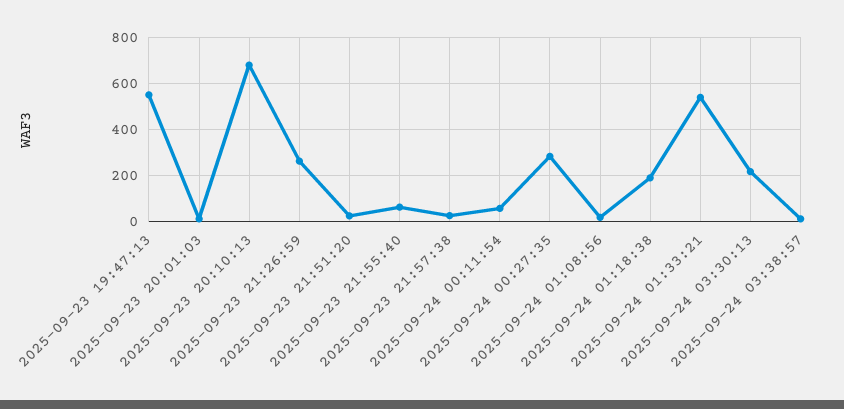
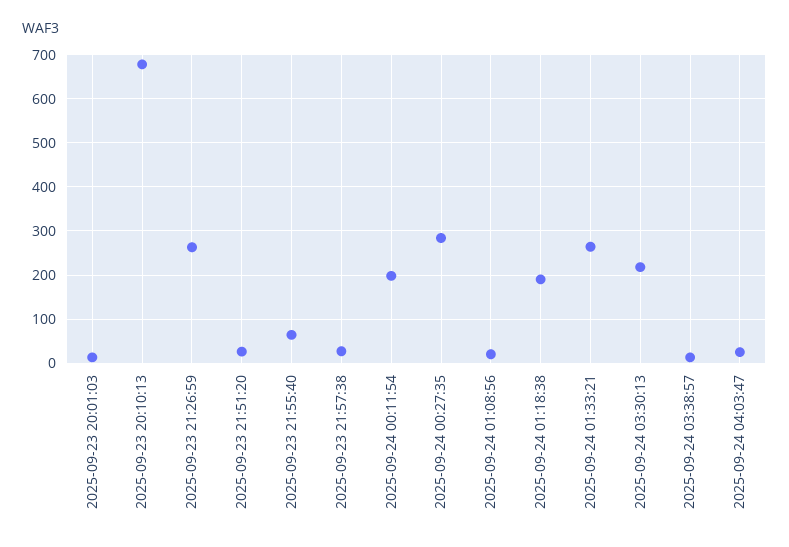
2025-09-23 19:47:13: 550 -> none
2025-09-24 00:11:54: 50 -> 200
2025-09-24 01:33:21: 550 -> 260
2025-09-24 04:03:47: none -> 20

